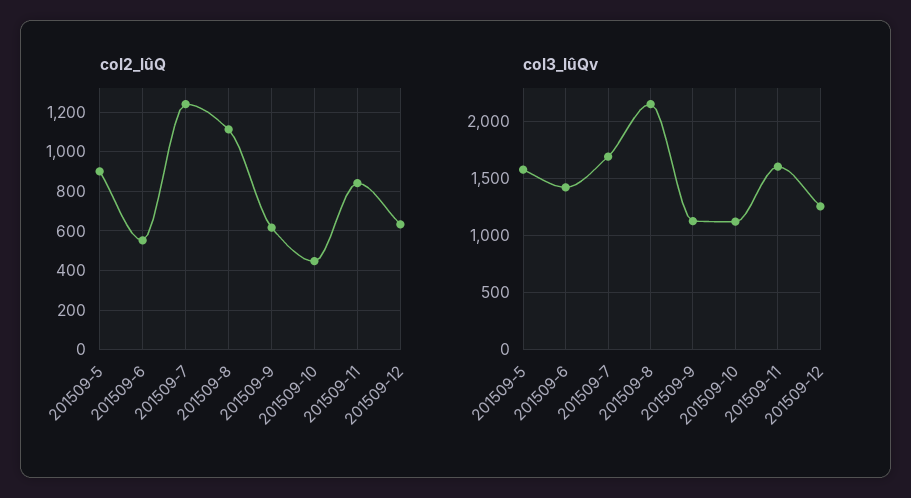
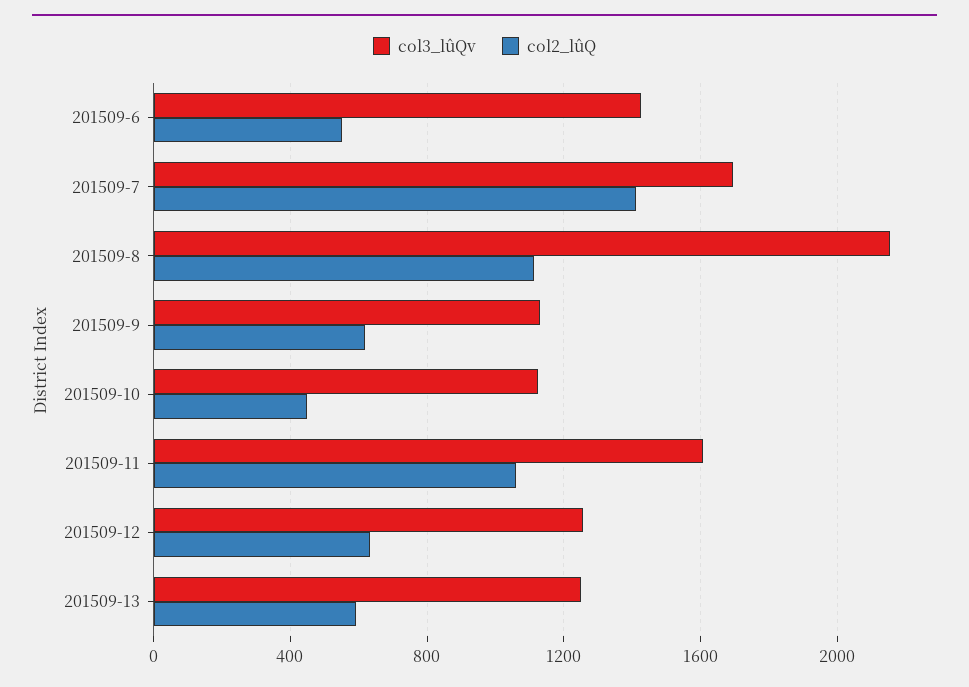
col2_lûQ, 201509-5: 900 -> none
col2_lûQ, 201509-7: 1250 -> 1400
col2_lûQ, 201509-11: 850 -> 1050
col3_lûQv, 201509-5: 1600 -> none
col3_lûQv, 201509-13: none -> 1250
col2_lûQ, 201509-13: none -> 600

